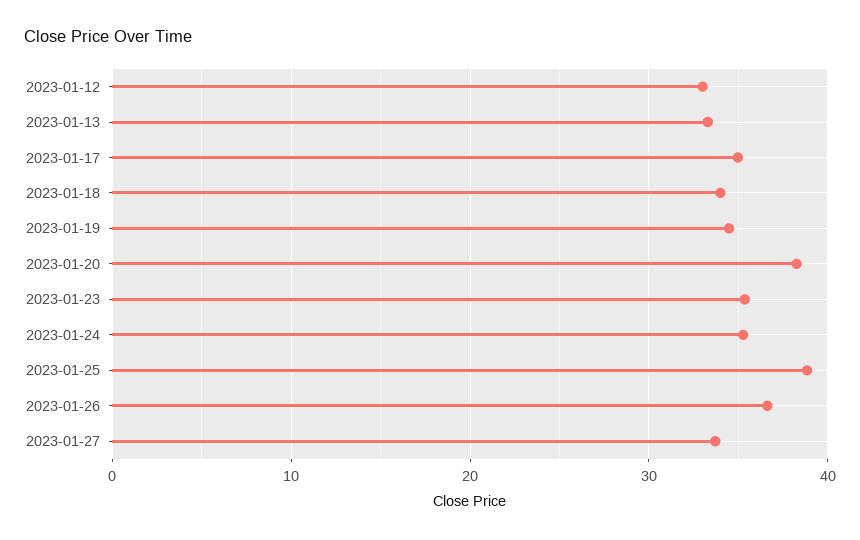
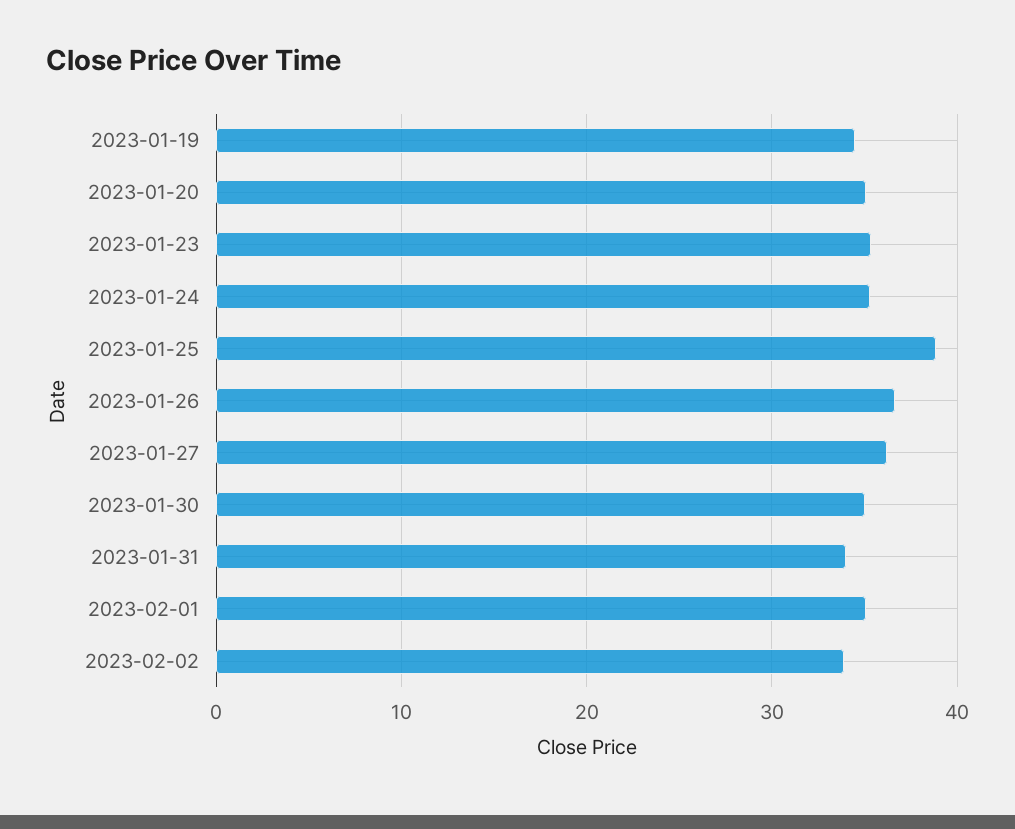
2023-01-12: 33 -> none
2023-01-13: 33 -> none
2023-01-17: 35 -> none
2023-01-18: 34 -> none
2023-01-20: 38 -> 35
2023-01-27: 34 -> 36
2023-01-30: none -> 35
2023-01-31: none -> 34
2023-02-01: none -> 35
2023-02-02: none -> 34

